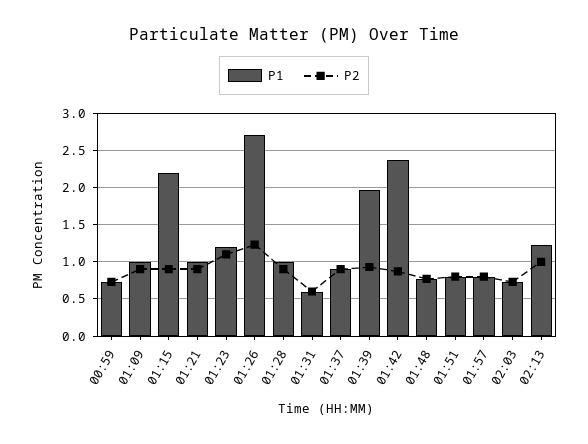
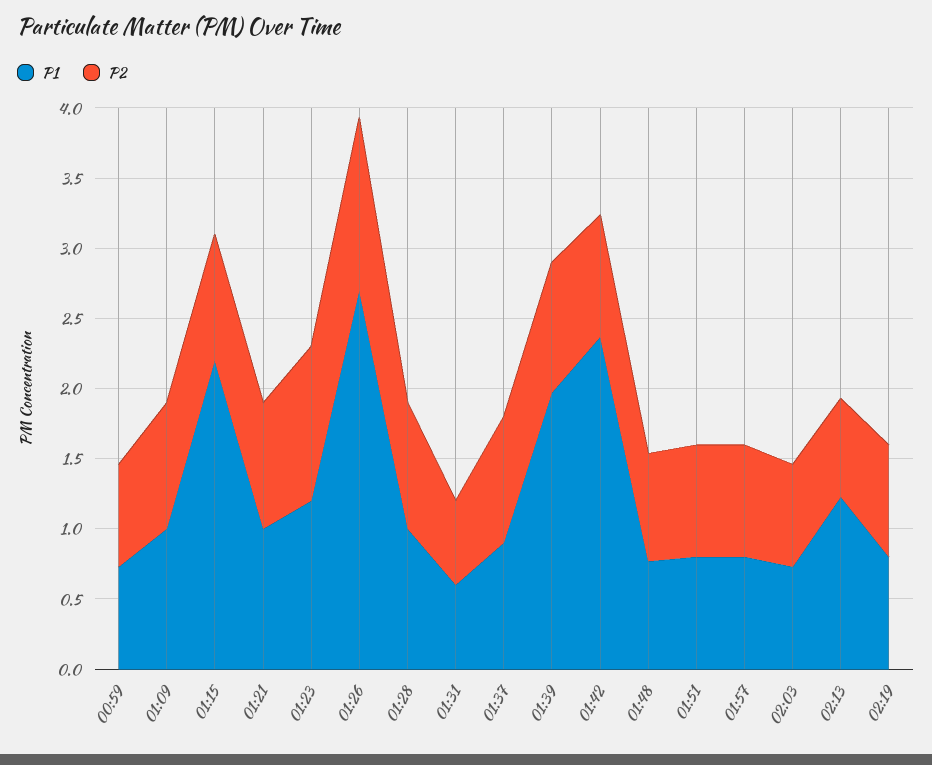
P2, 02:13: 1 -> 0.7
P1, 02:19: none -> 0.8
P2, 02:19: none -> 0.8

